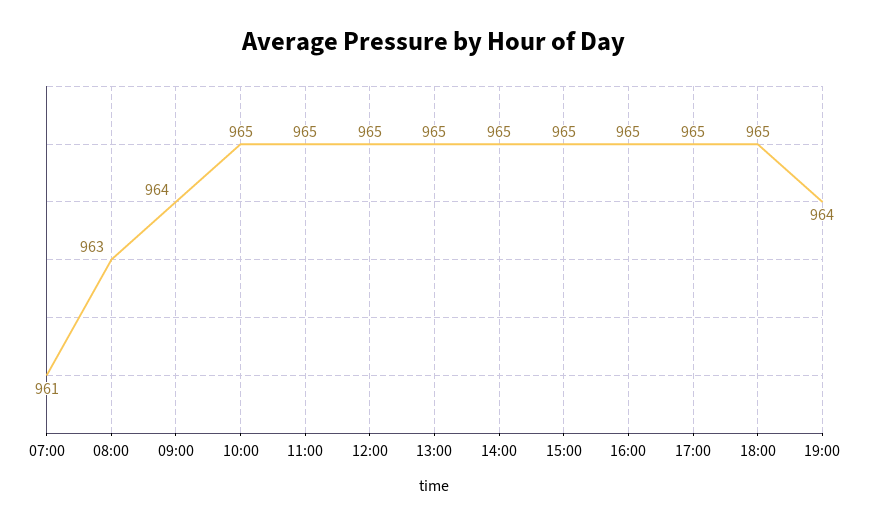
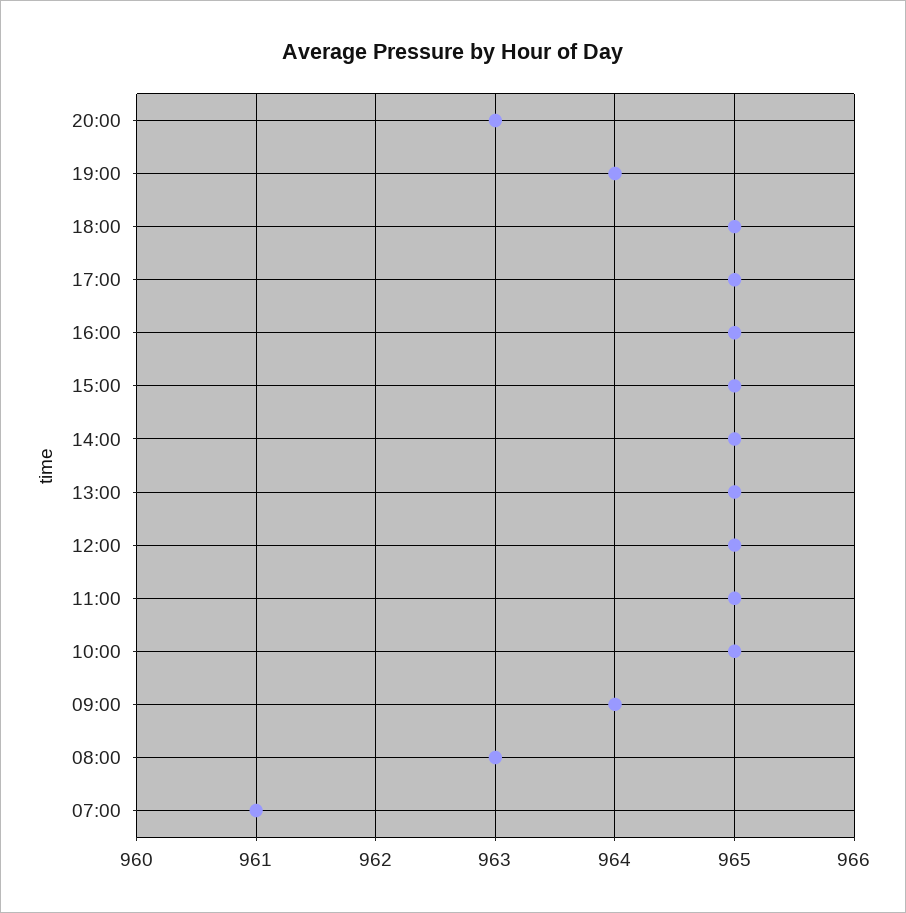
20:00: none -> 963

